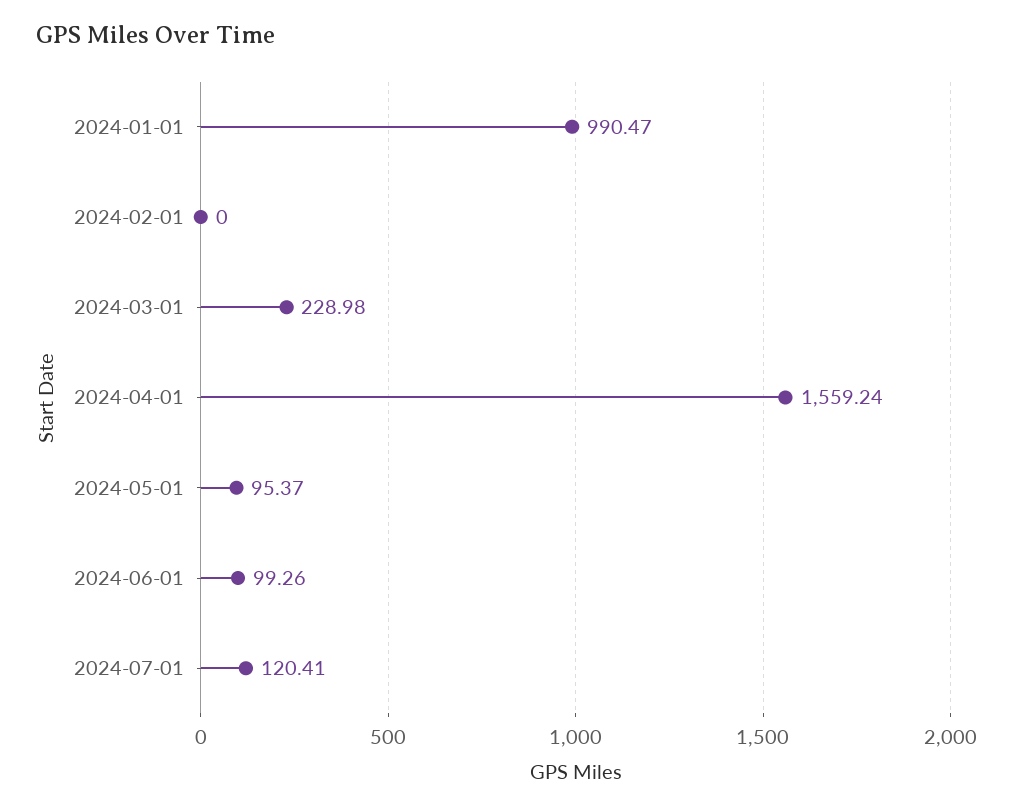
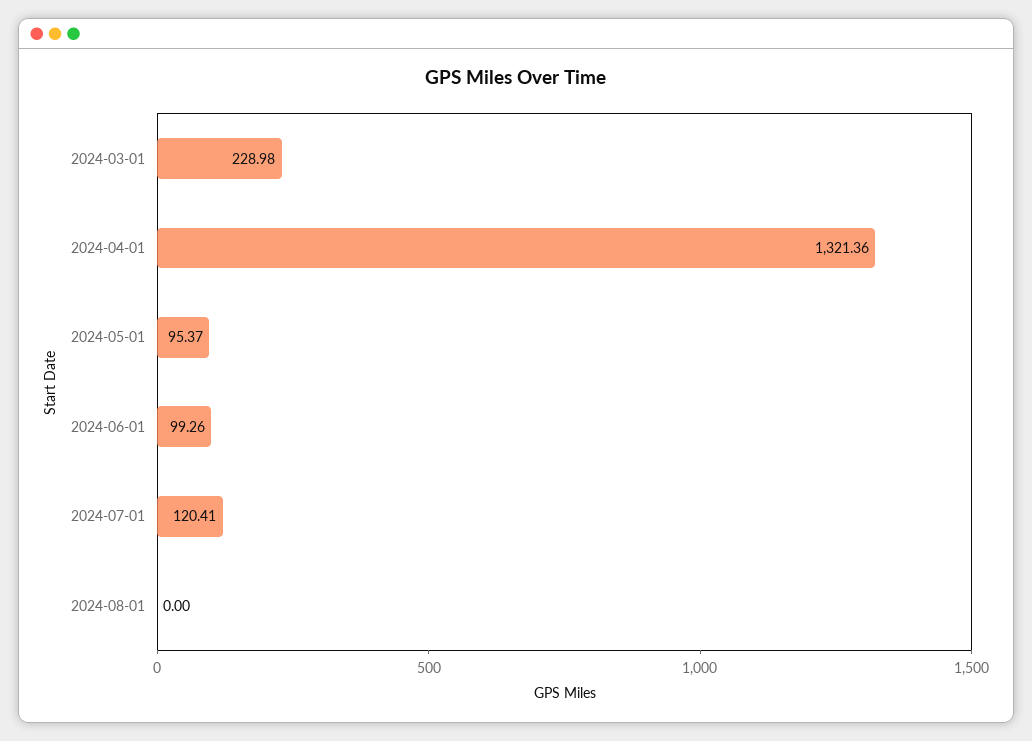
2024-01-01: 990.47 -> none
2024-02-01: 0 -> none
2024-04-01: 1559.24 -> 1321.36
2024-08-01: none -> 0

